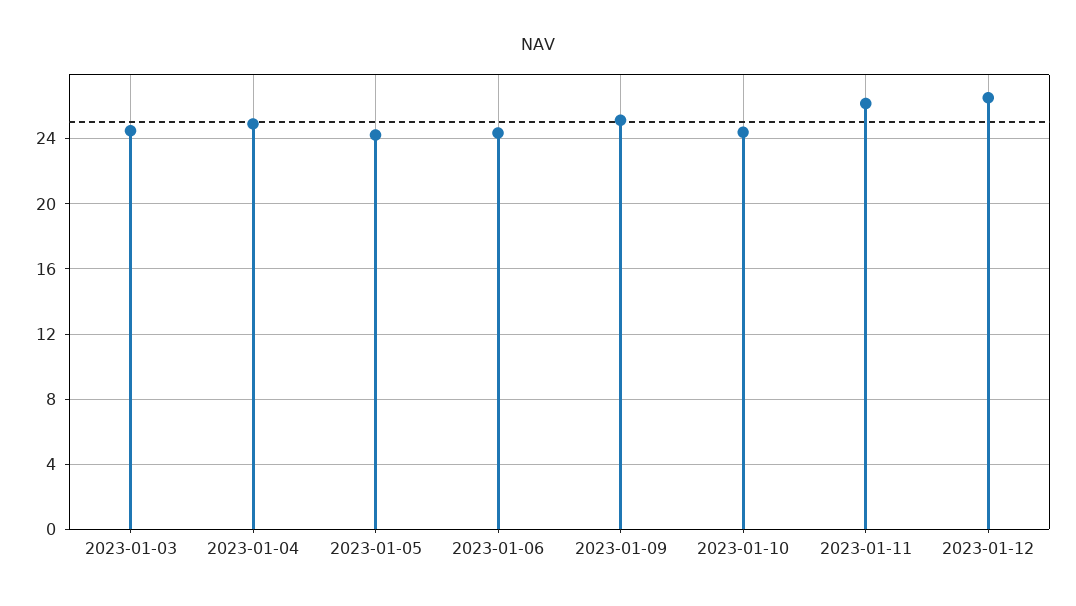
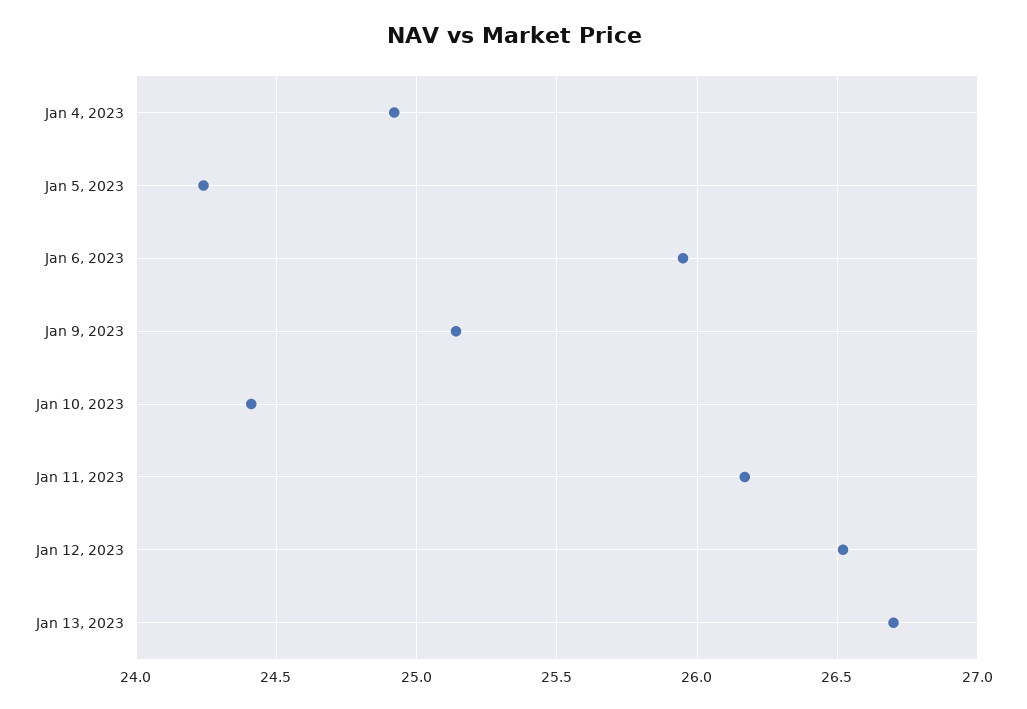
2023-01-03: 24.5 -> none
2023-01-06: 24.5 -> 25.95
Jan 13, 2023: none -> 26.7

